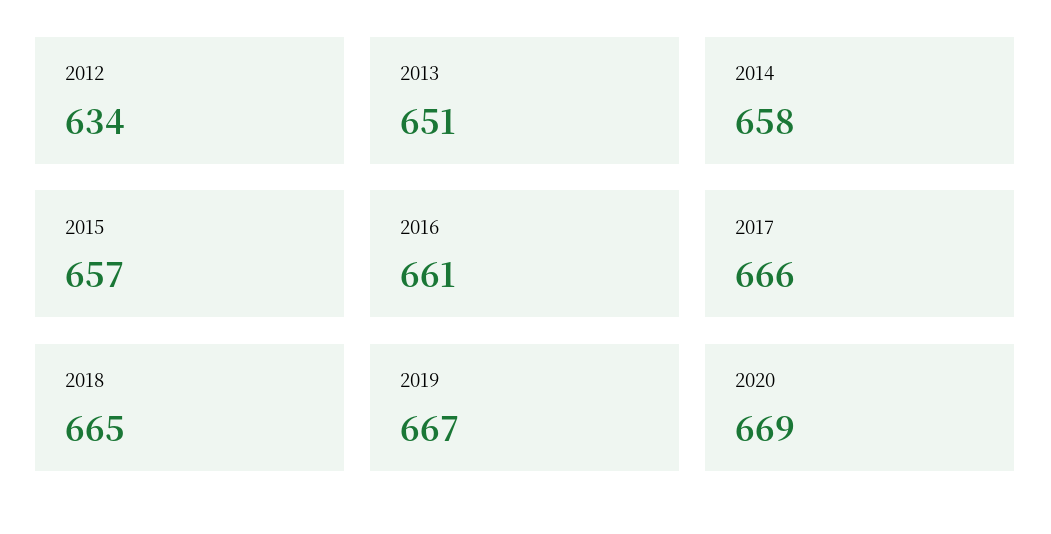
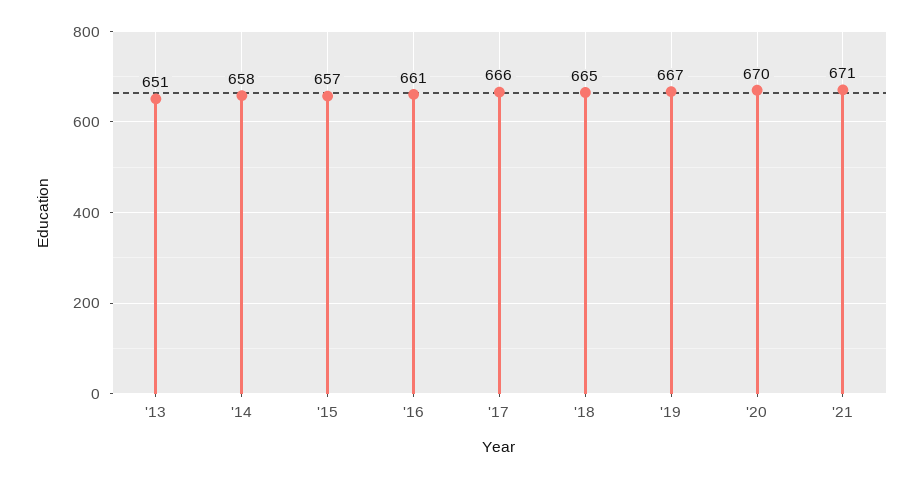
2012: 634 -> none
2020: 669 -> 670
'21: none -> 671

